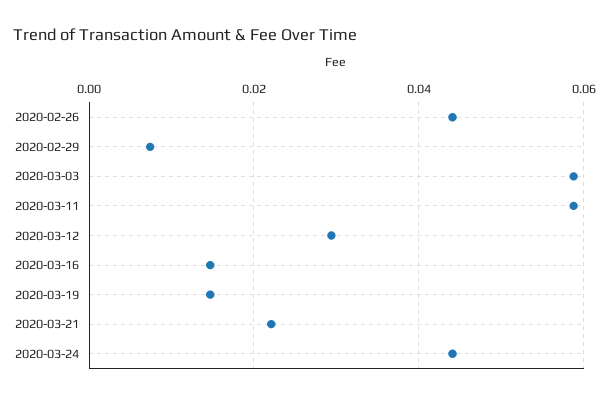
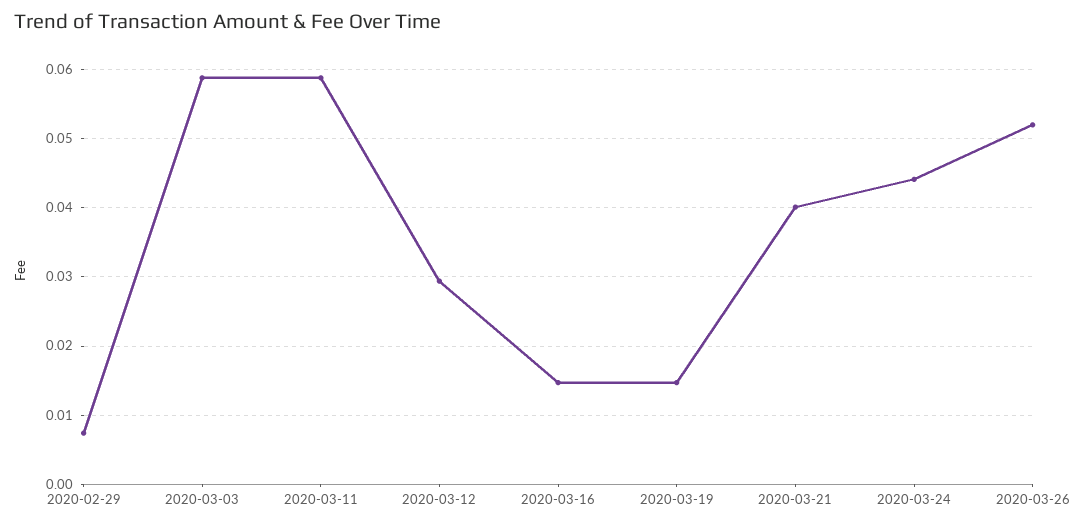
2020-02-26: 0.044 -> none
2020-03-21: 0.022 -> 0.04
2020-03-26: none -> 0.052

